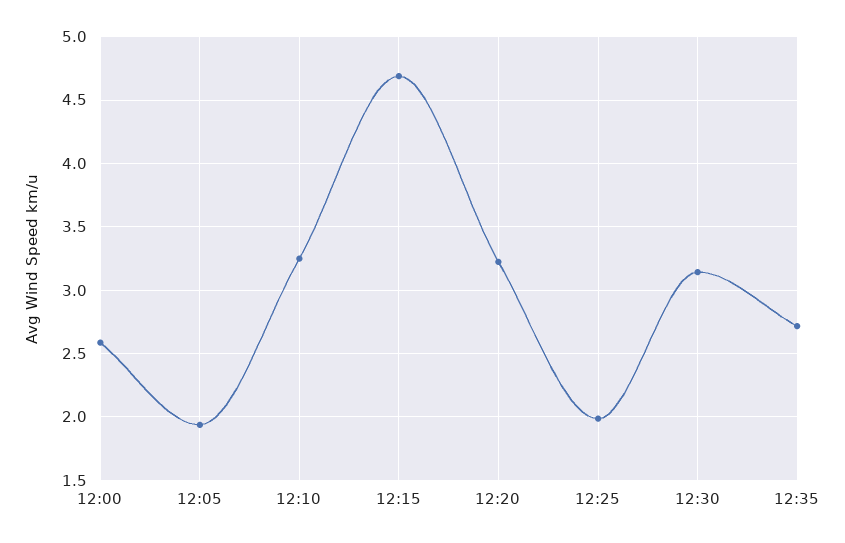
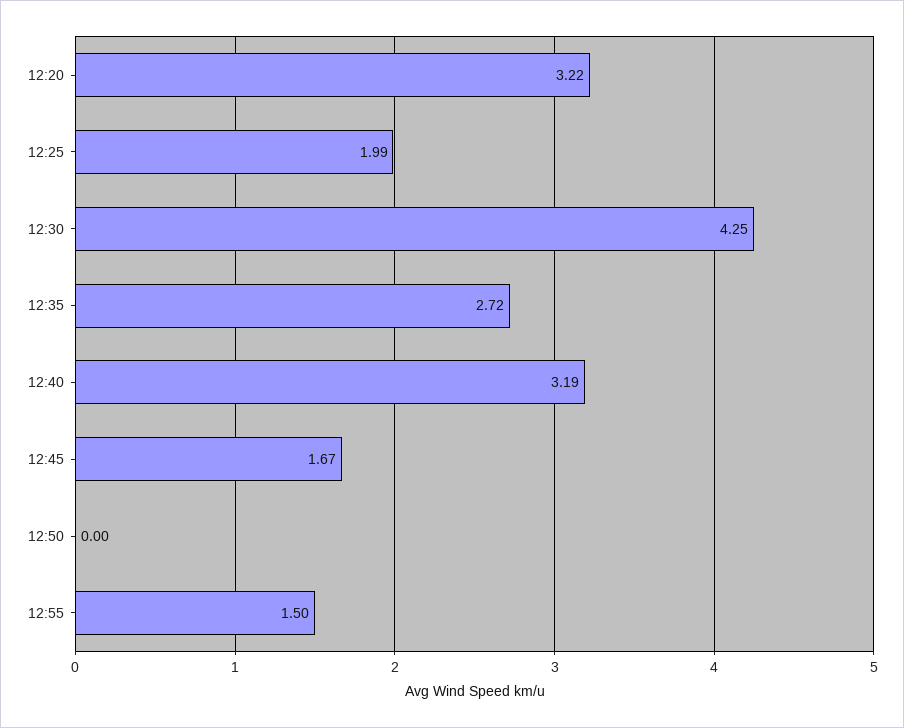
12:00: 2.6 -> none
12:05: 1.95 -> none
12:10: 3.25 -> none
12:15: 4.7 -> none
12:30: 3.15 -> 4.25
12:40: none -> 3.19
12:45: none -> 1.67
12:50: none -> 0
12:55: none -> 1.5

